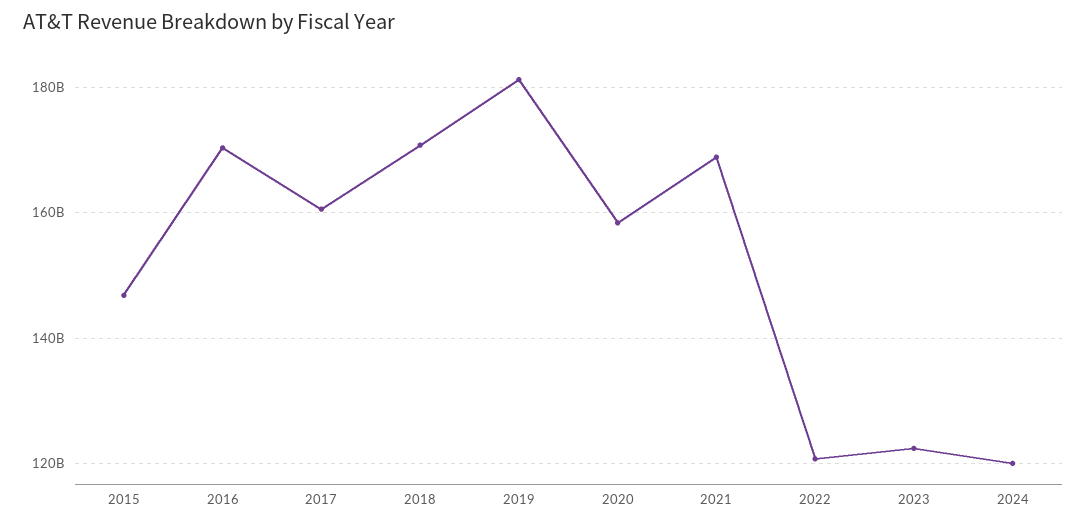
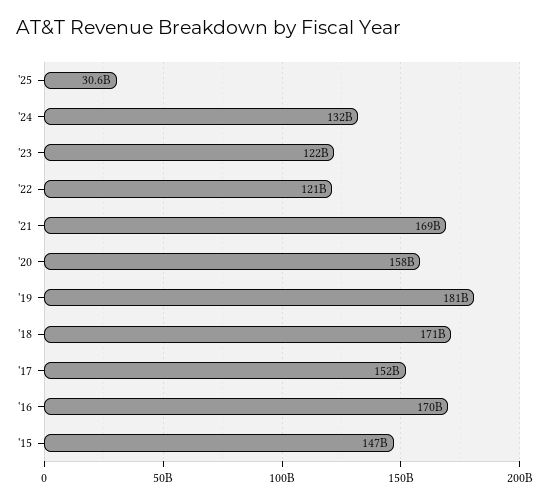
2017: 160000000000 -> 152000000000
2024: 120000000000 -> 132000000000
'25: none -> 30600000000

